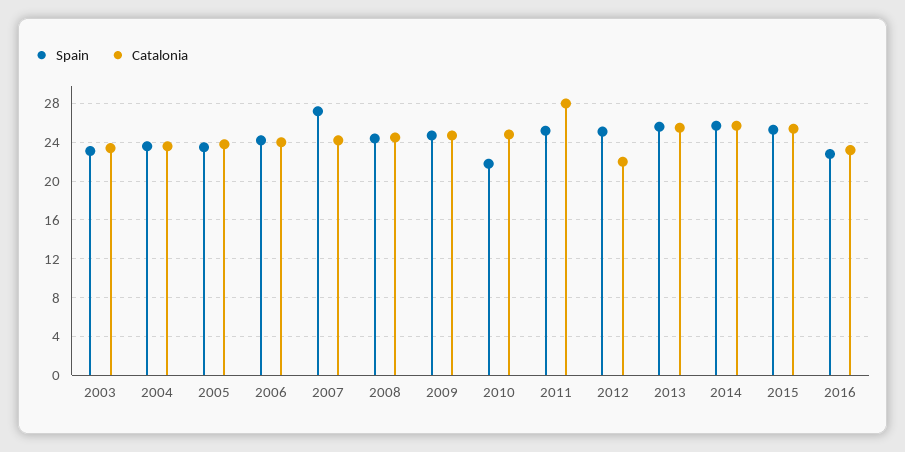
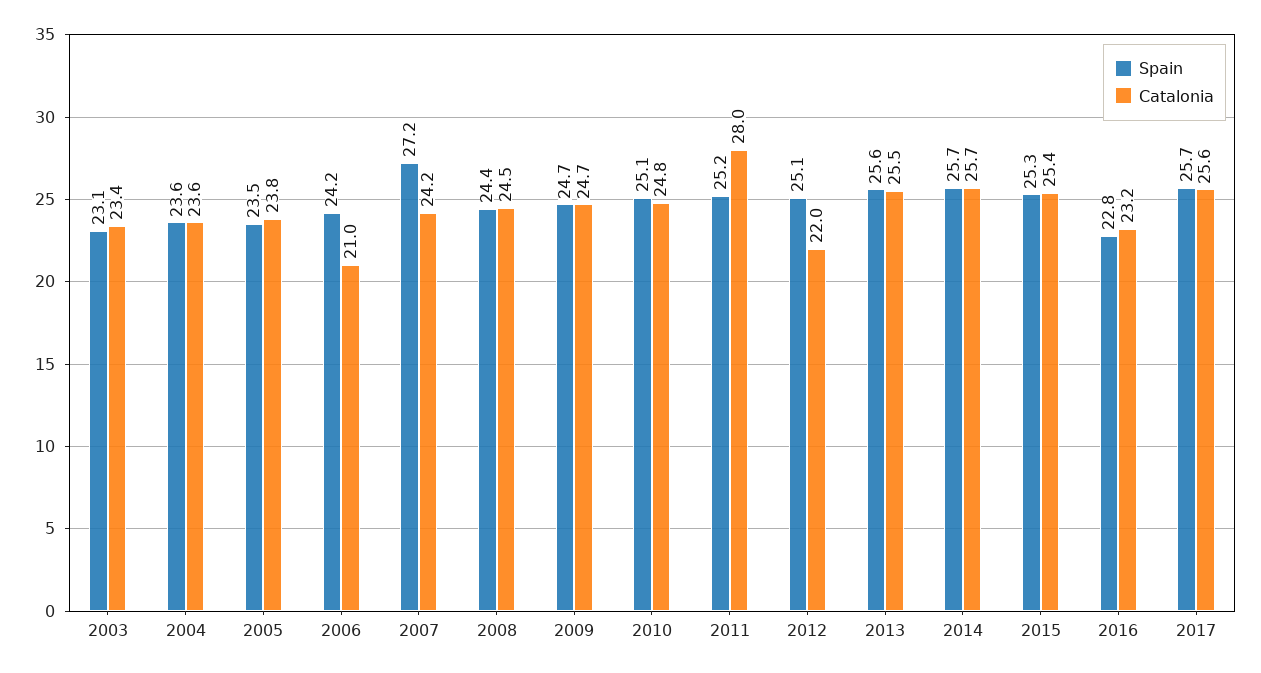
Catalonia, 2006: 24 -> 21
Spain, 2010: 22 -> 25.1
Spain, 2017: none -> 25.7
Catalonia, 2017: none -> 25.6

